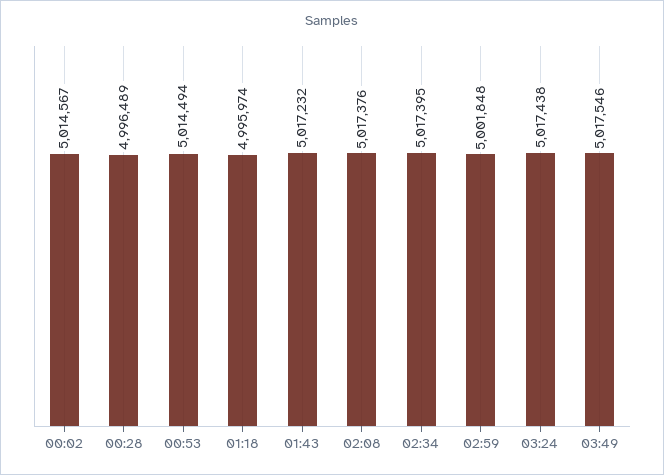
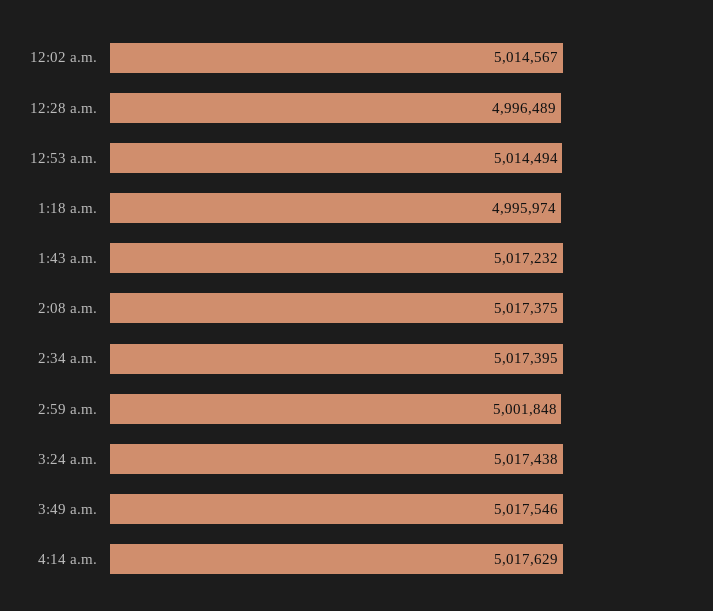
02:08: 5017376 -> 5017375
4:14 a.m.: none -> 5017629

